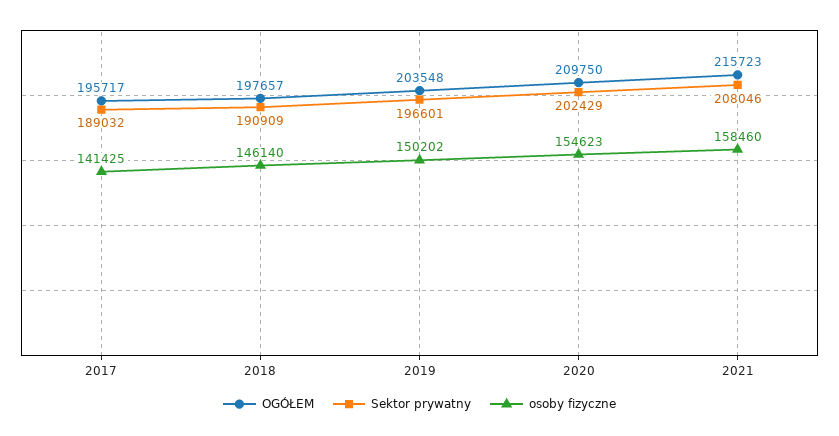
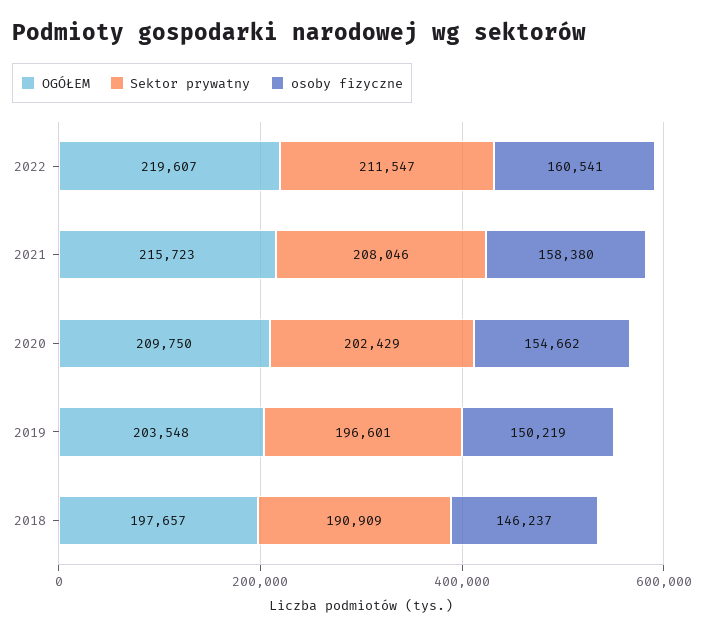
OGÓŁEM, 2017: 195717 -> none
Sektor prywatny, 2017: 189032 -> none
osoby fizyczne, 2017: 141425 -> none
osoby fizyczne, 2018: 146140 -> 146237
osoby fizyczne, 2019: 150202 -> 150219
osoby fizyczne, 2020: 154623 -> 154662
osoby fizyczne, 2021: 158460 -> 158380
OGÓŁEM, 2022: none -> 219607
Sektor prywatny, 2022: none -> 211547
osoby fizyczne, 2022: none -> 160541

